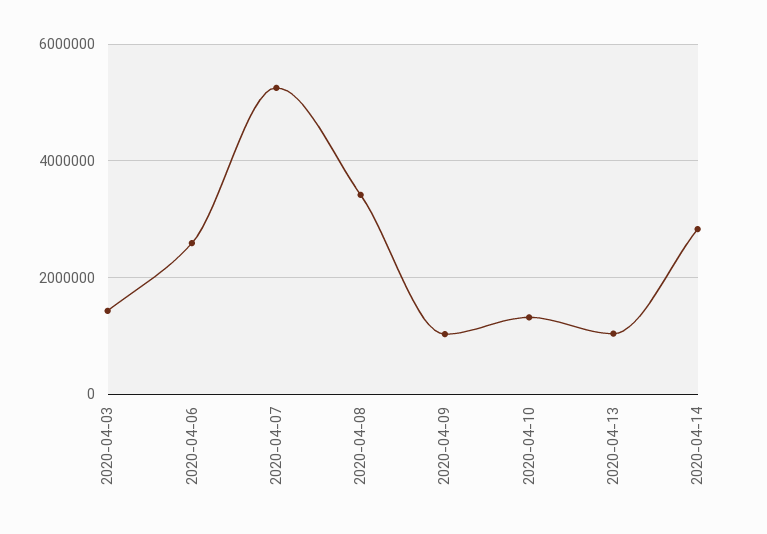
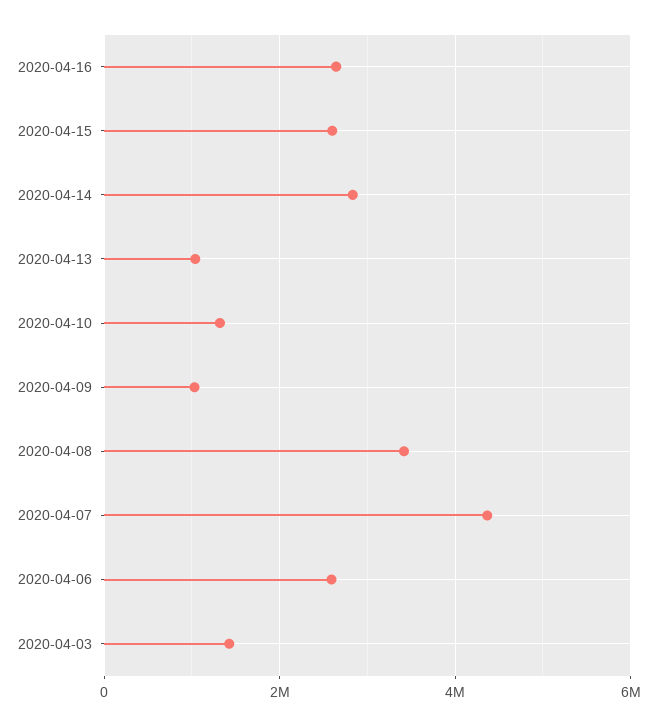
2020-04-07: 5200000 -> 4400000
2020-04-16: none -> 2600000
2020-04-15: none -> 2600000

